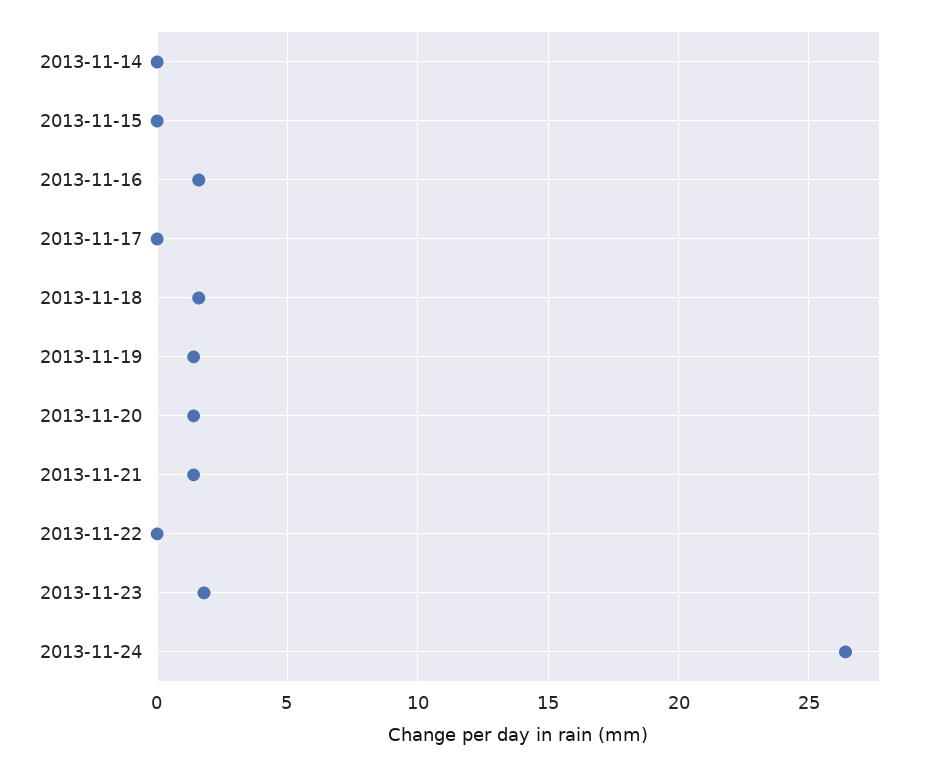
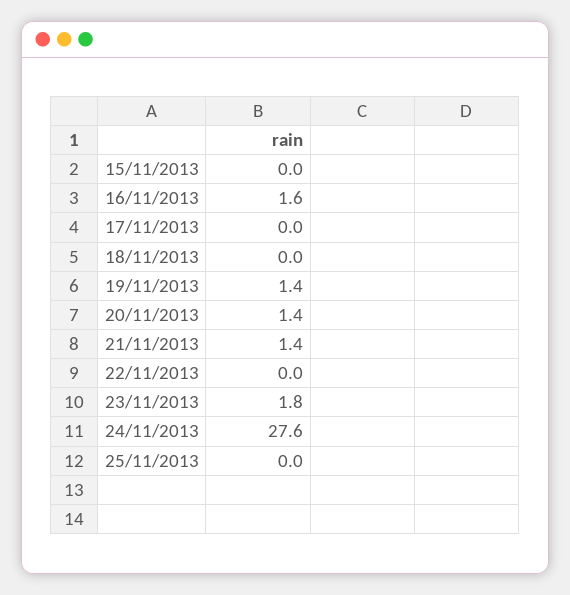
2013-11-14: 0 -> none
2013-11-18: 1.5 -> 0
2013-11-24: 26.5 -> 27.6
25/11/2013: none -> 0

